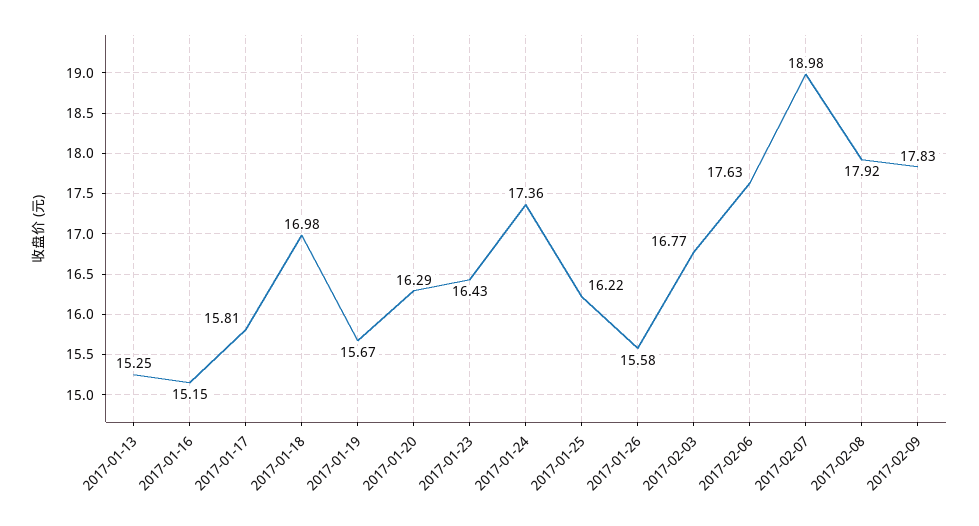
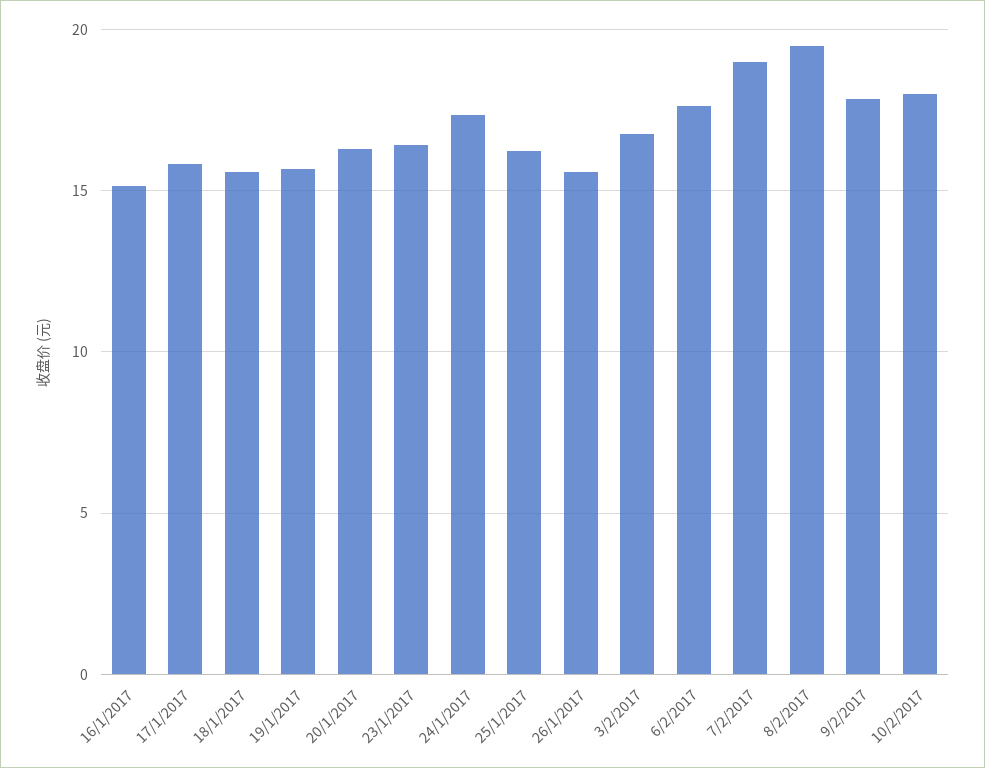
2017-01-13: 15.25 -> none
2017-01-18: 16.98 -> 15.5
2017-02-08: 17.92 -> 19.5
10/2/2017: none -> 18

